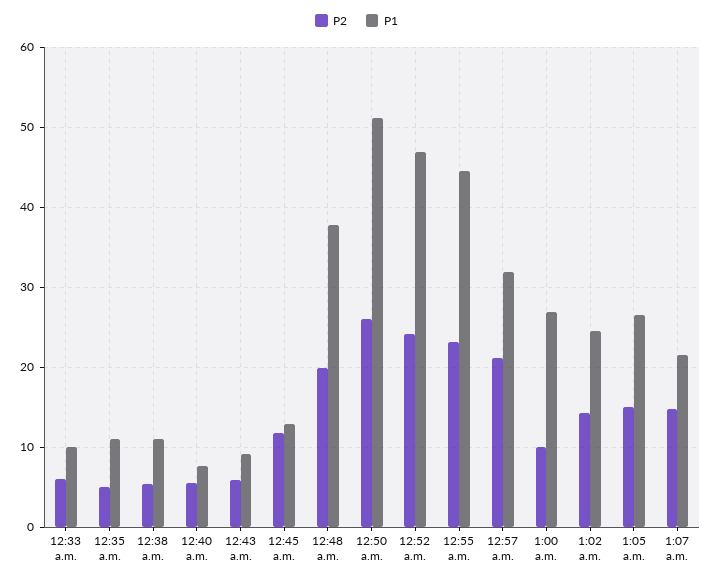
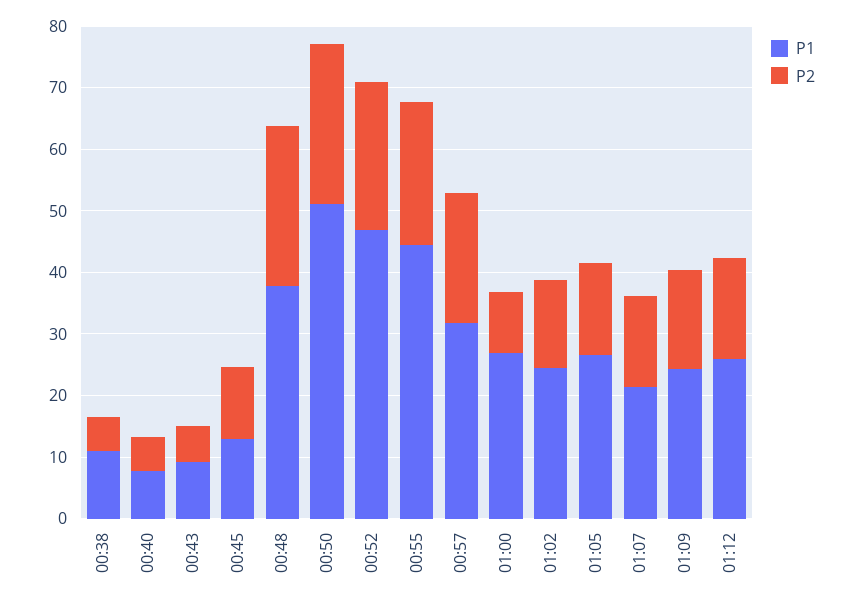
P2, 12:33 a.m.: 6 -> none
P1, 12:33 a.m.: 10 -> none
P2, 12:35 a.m.: 5 -> none
P1, 12:35 a.m.: 11 -> none
P2, 12:48 a.m.: 20 -> 26
P1, 01:09: none -> 24
P2, 01:09: none -> 16
P1, 01:12: none -> 26
P2, 01:12: none -> 16

